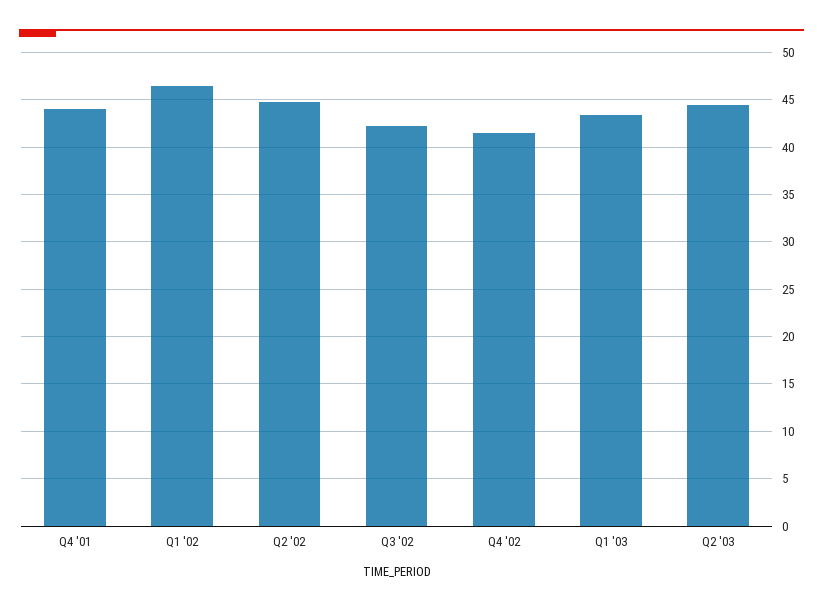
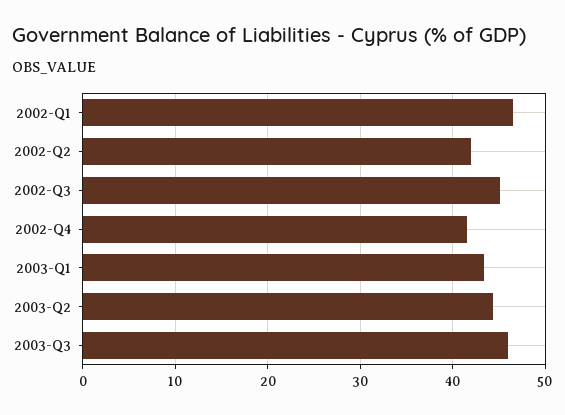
Q4 '01: 44 -> none
Q2 '02: 45 -> 42
Q3 '02: 42 -> 45
2003-Q3: none -> 46

